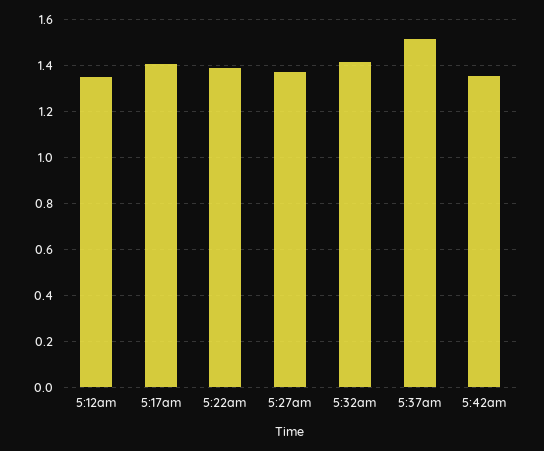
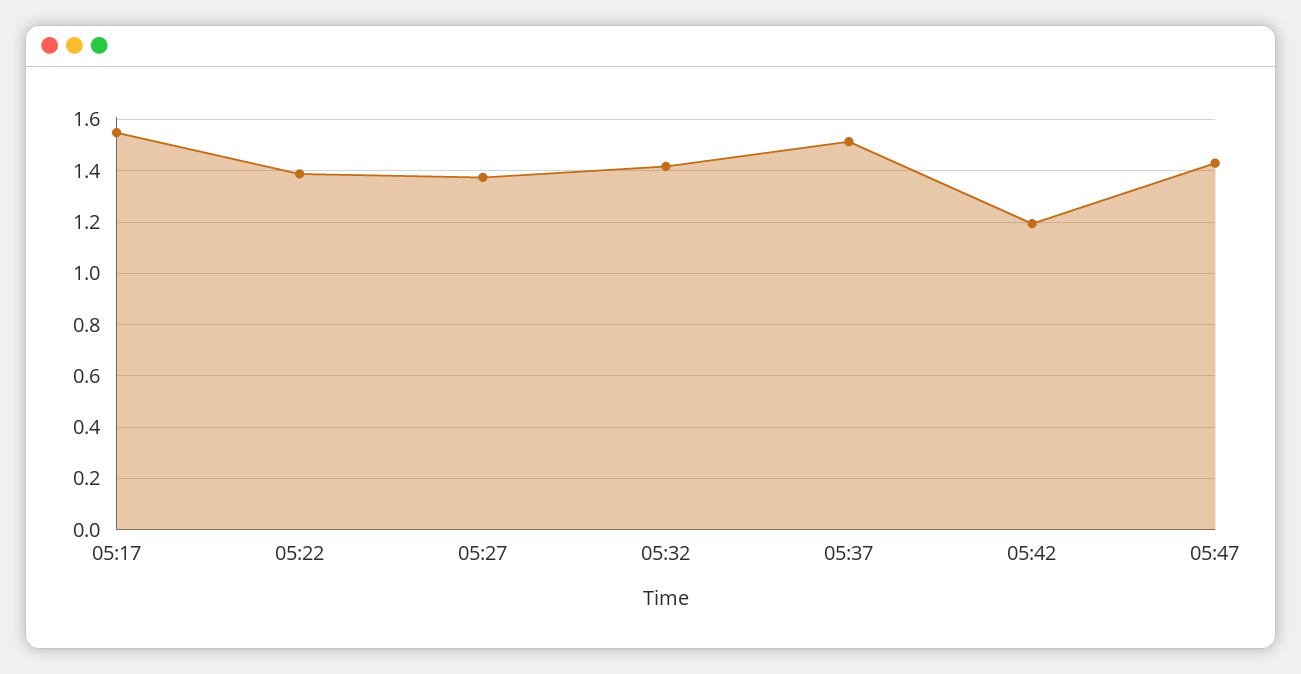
5:12am: 1.35 -> none
5:17am: 1.4 -> 1.55
5:42am: 1.35 -> 1.2
05:47: none -> 1.425

